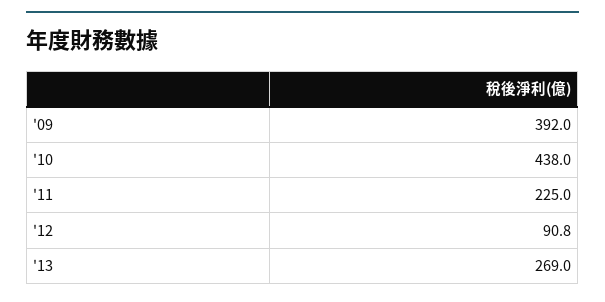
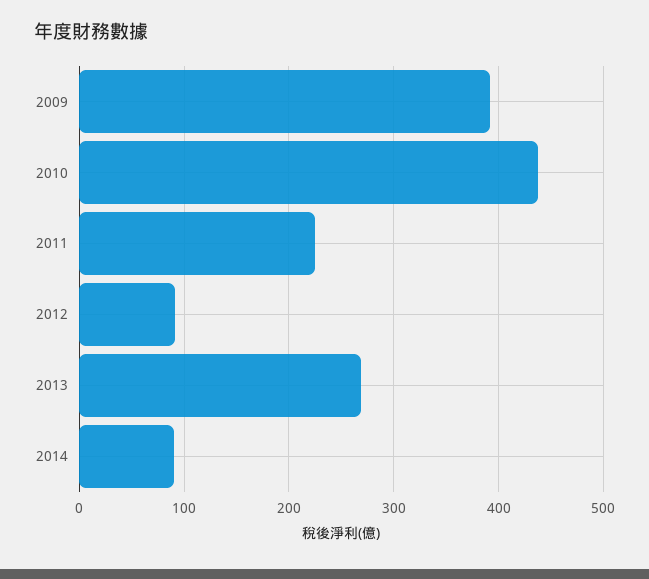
2014: none -> 90

